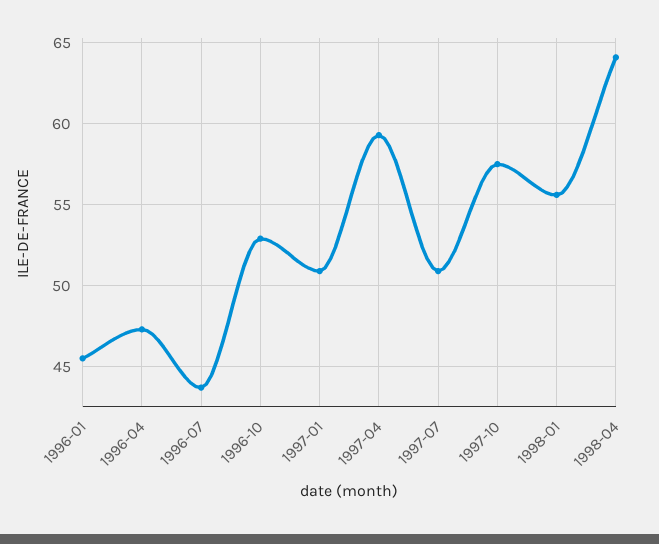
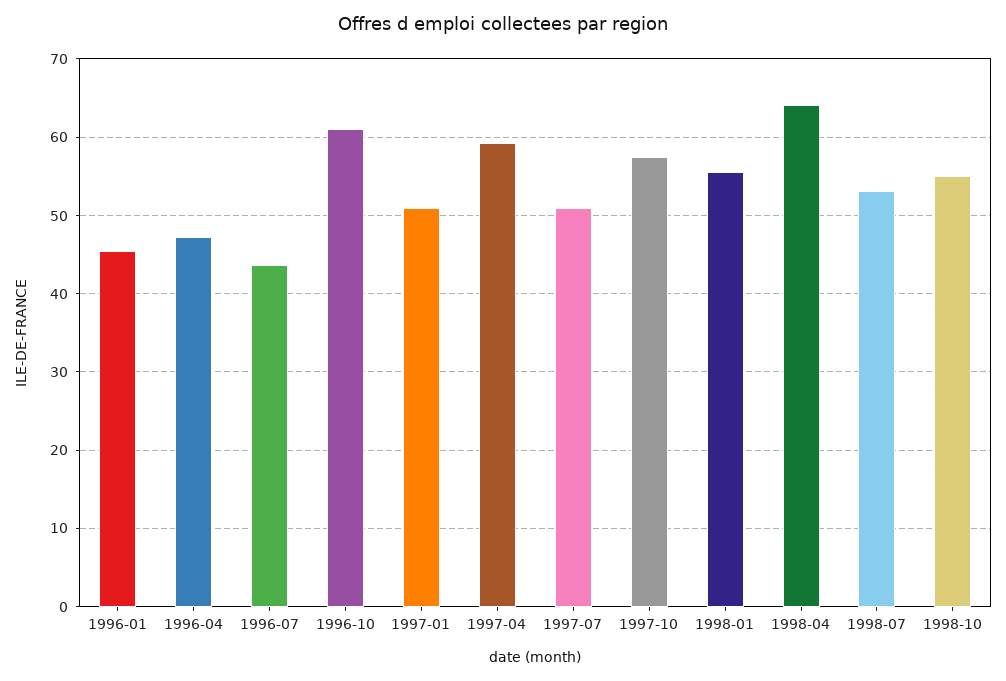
1996-10: 53 -> 61
1998-07: none -> 53
1998-10: none -> 55

